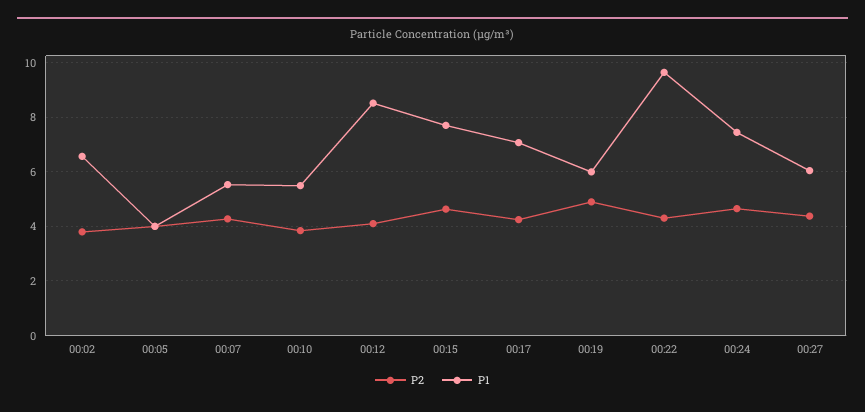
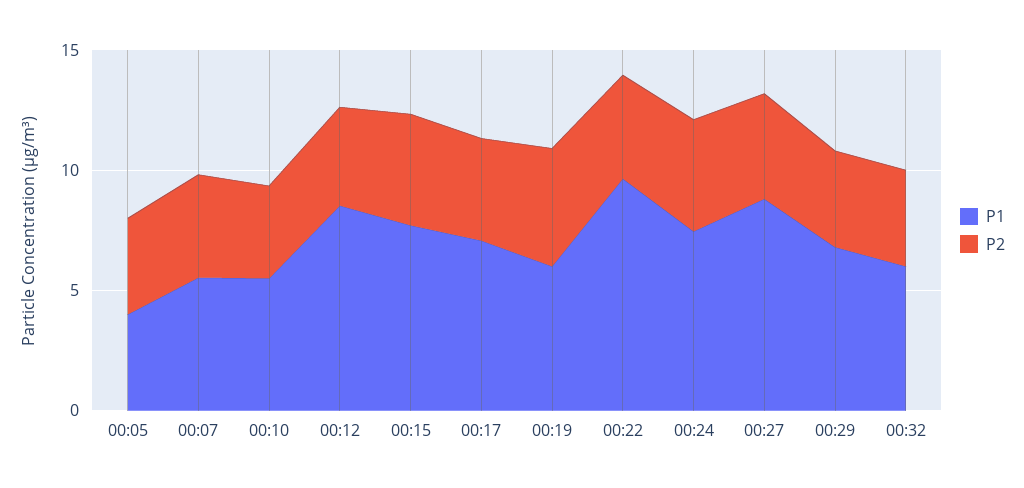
P2, 00:02: 3.75 -> none
P1, 00:02: 6.5 -> none
P1, 00:27: 6 -> 9
P1, 00:29: none -> 7
P2, 00:29: none -> 4
P1, 00:32: none -> 6
P2, 00:32: none -> 4

